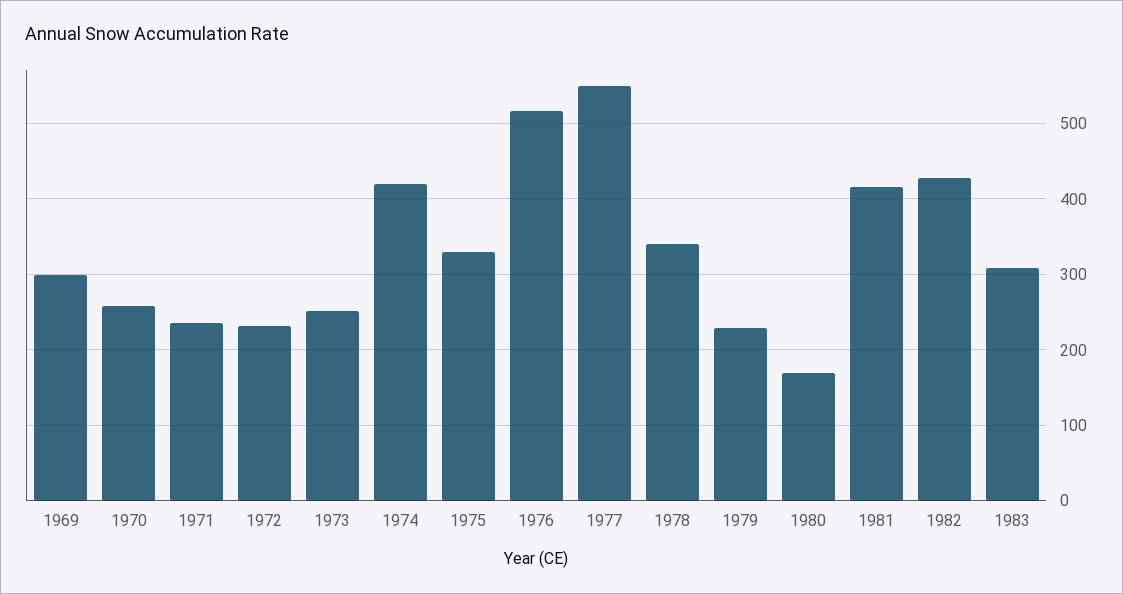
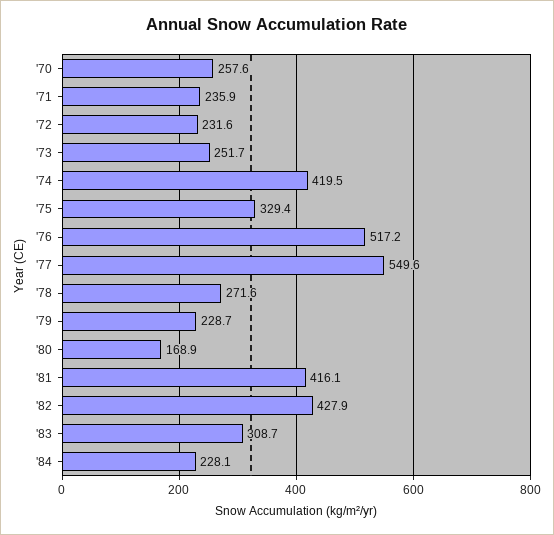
1969: 300 -> none
1978: 340 -> 271.6
'84: none -> 228.1

